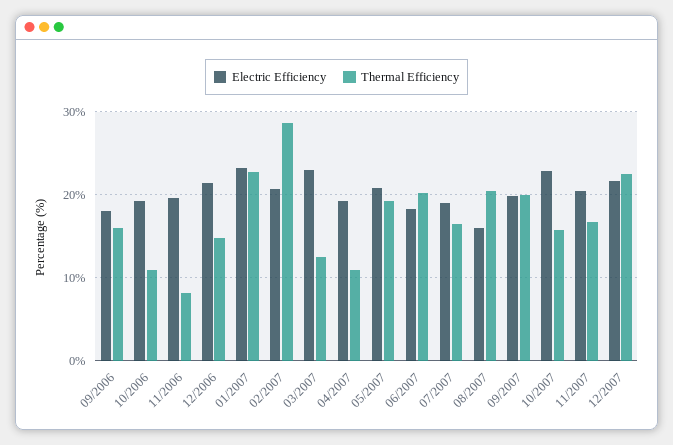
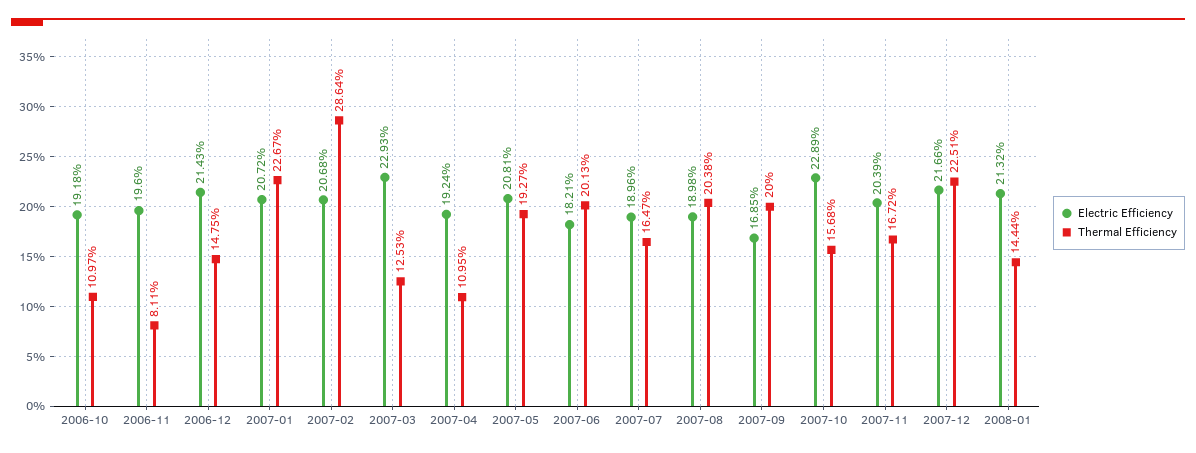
Electric Efficiency, 09/2006: 18 -> none
Thermal Efficiency, 09/2006: 16 -> none
Electric Efficiency, 01/2007: 23 -> 20.72
Electric Efficiency, 08/2007: 16 -> 18.98
Electric Efficiency, 09/2007: 20 -> 16.85
Electric Efficiency, 2008-01: none -> 21.32
Thermal Efficiency, 2008-01: none -> 14.44

